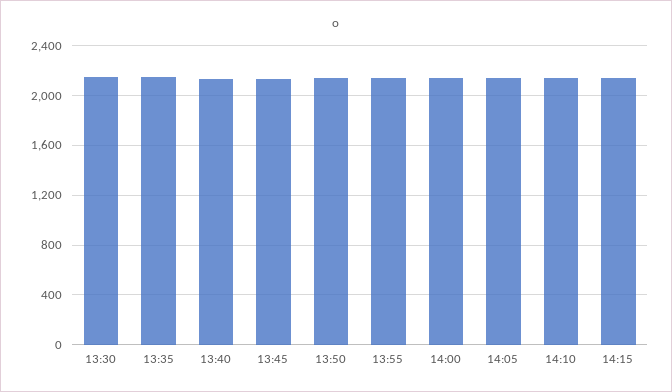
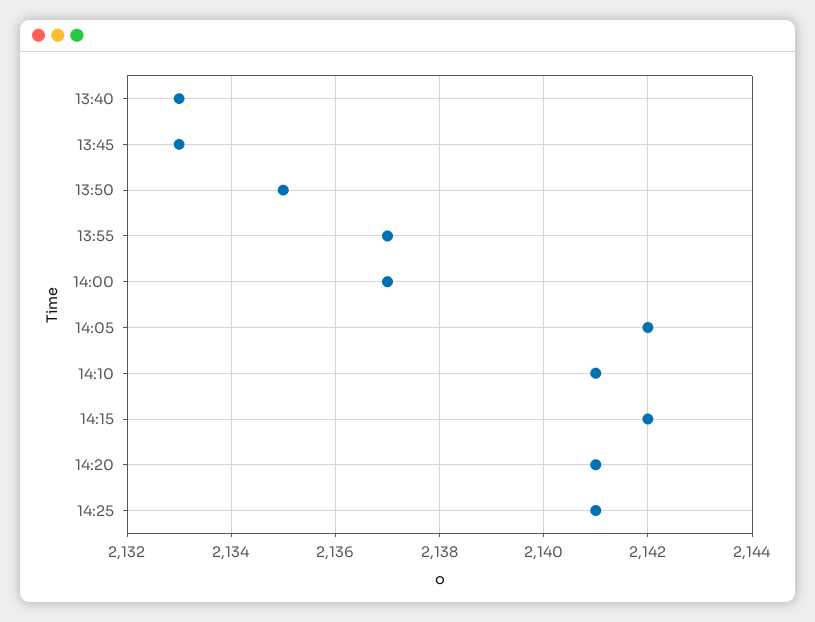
13:30: 2150 -> none
13:35: 2150 -> none
14:20: none -> 2141
14:25: none -> 2141

